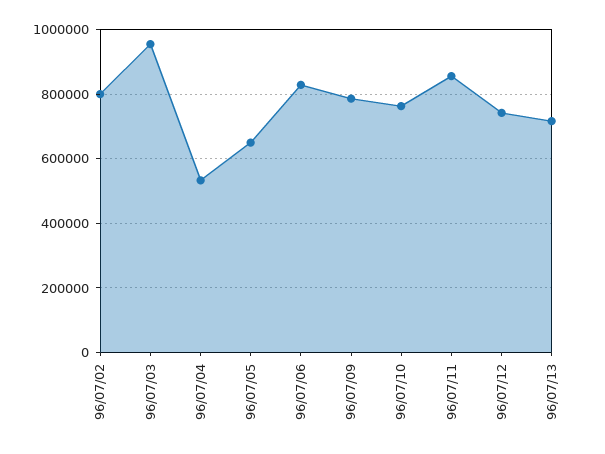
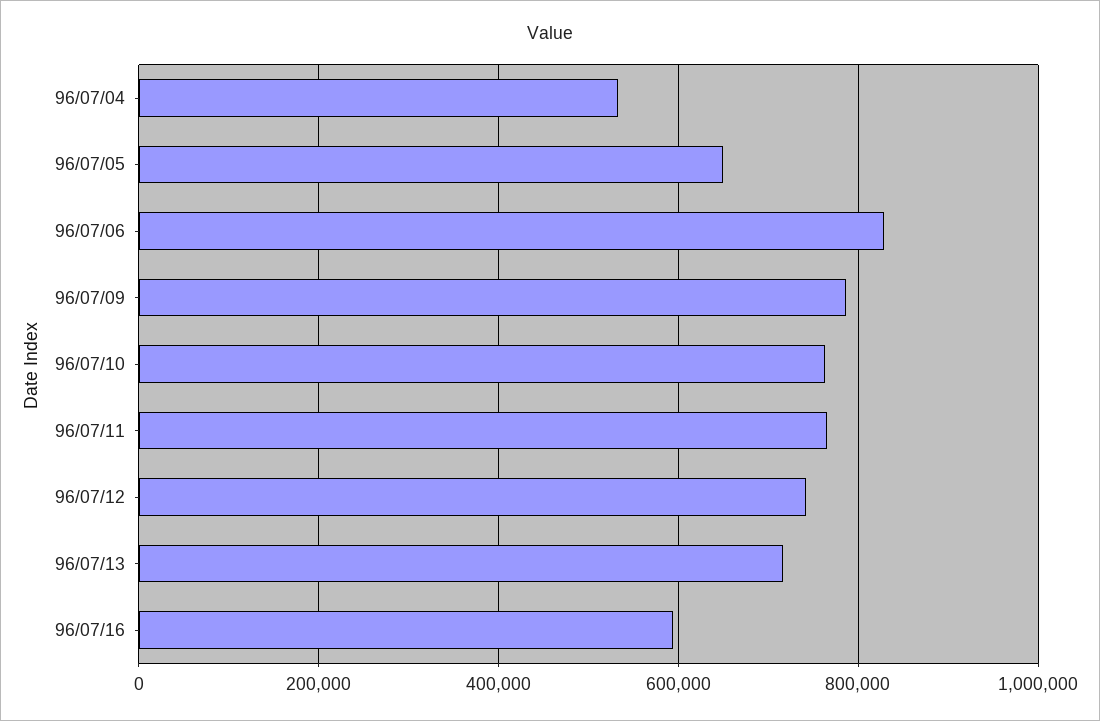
96/07/02: 800000 -> none
96/07/03: 960000 -> none
96/07/11: 860000 -> 760000
96/07/16: none -> 600000

